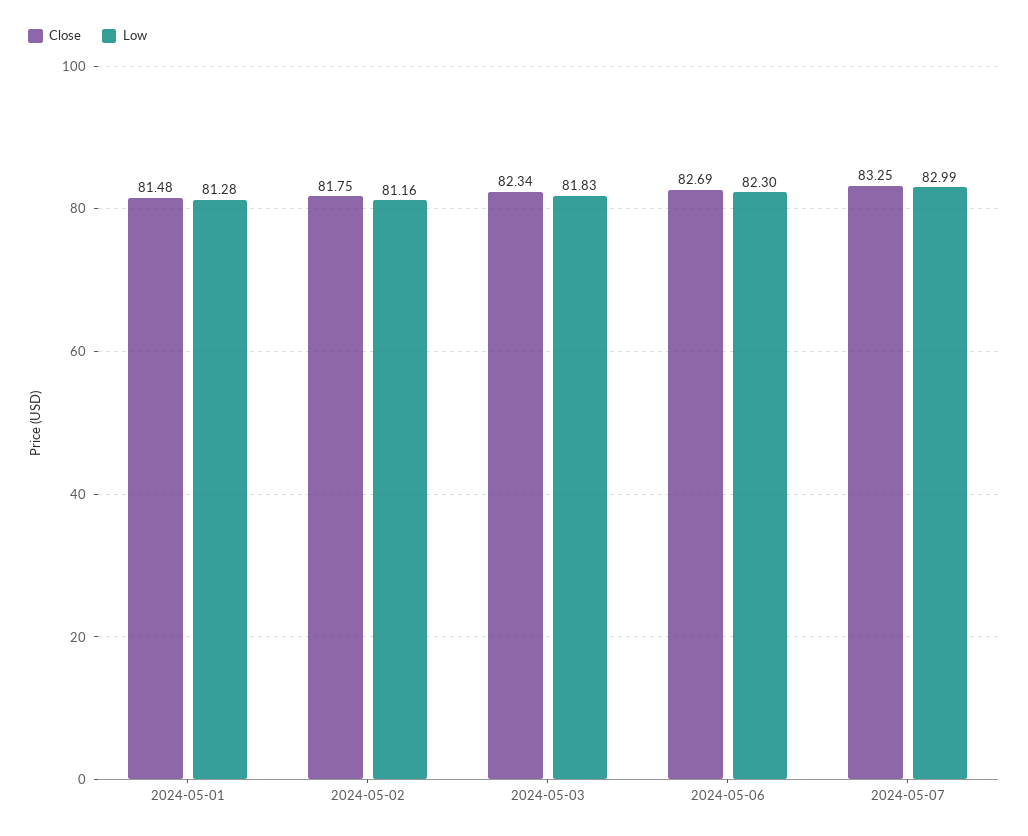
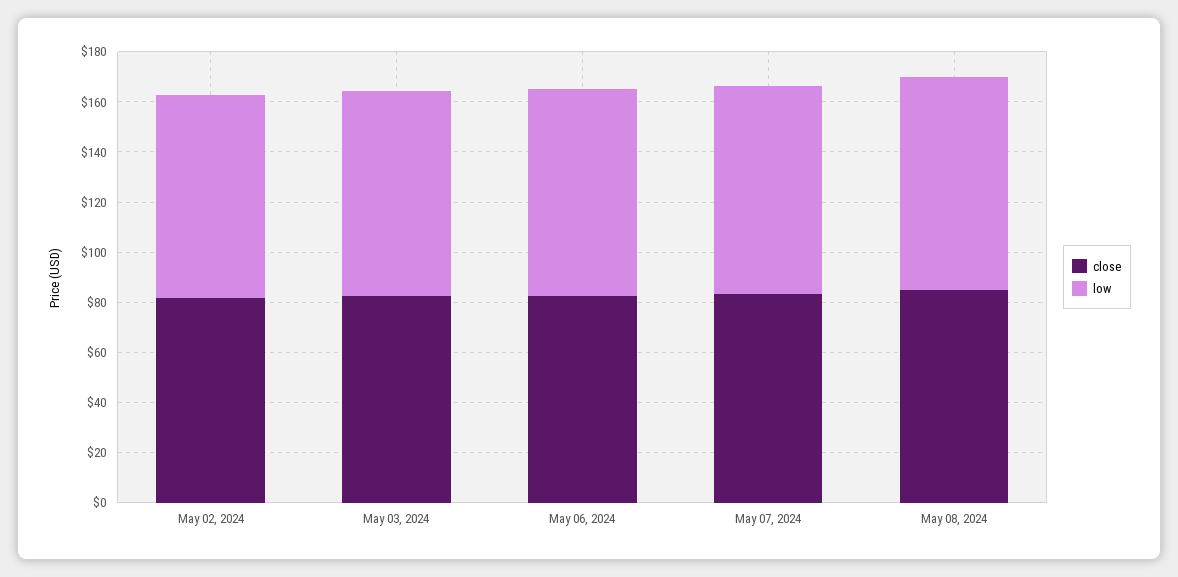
Close, 2024-05-01: 81.48 -> none
Low, 2024-05-01: 81.28 -> none
Close, May 08, 2024: none -> 85
Low, May 08, 2024: none -> 85

